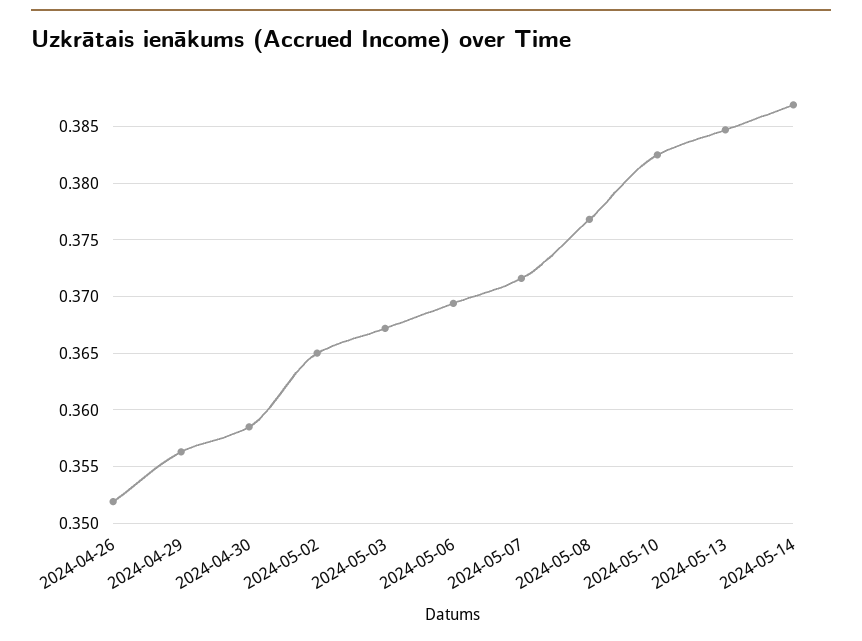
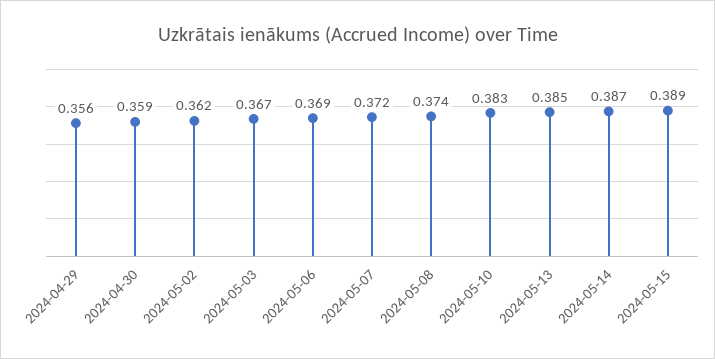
2024-04-26: 0.352 -> none
2024-05-02: 0.365 -> 0.362
2024-05-08: 0.377 -> 0.374
2024-05-15: none -> 0.389

